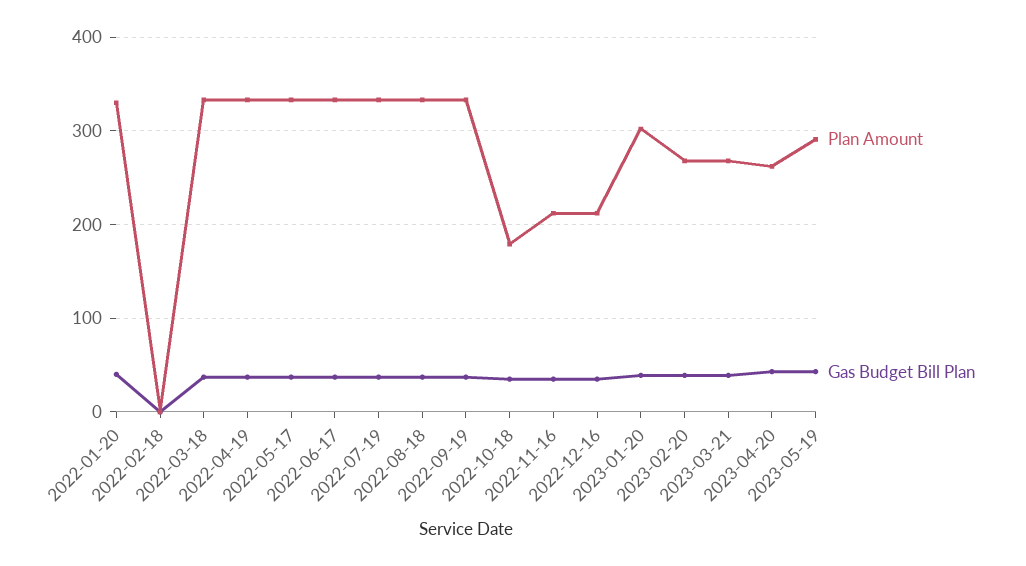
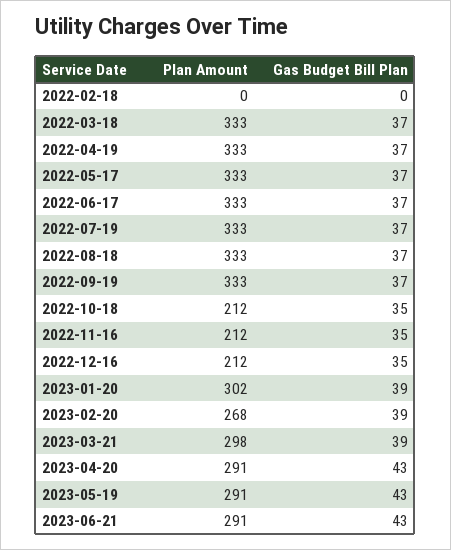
Plan Amount, 2022-01-20: 330 -> none
Gas Budget Bill Plan, 2022-01-20: 40 -> none
Plan Amount, 2022-10-18: 180 -> 212
Plan Amount, 2023-03-21: 270 -> 298
Plan Amount, 2023-04-20: 260 -> 291
Plan Amount, 2023-06-21: none -> 291
Gas Budget Bill Plan, 2023-06-21: none -> 43

